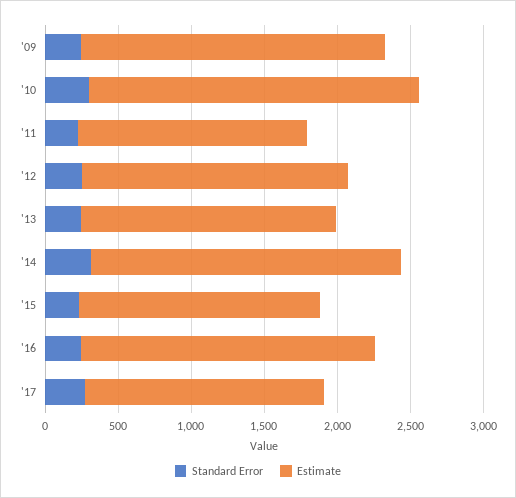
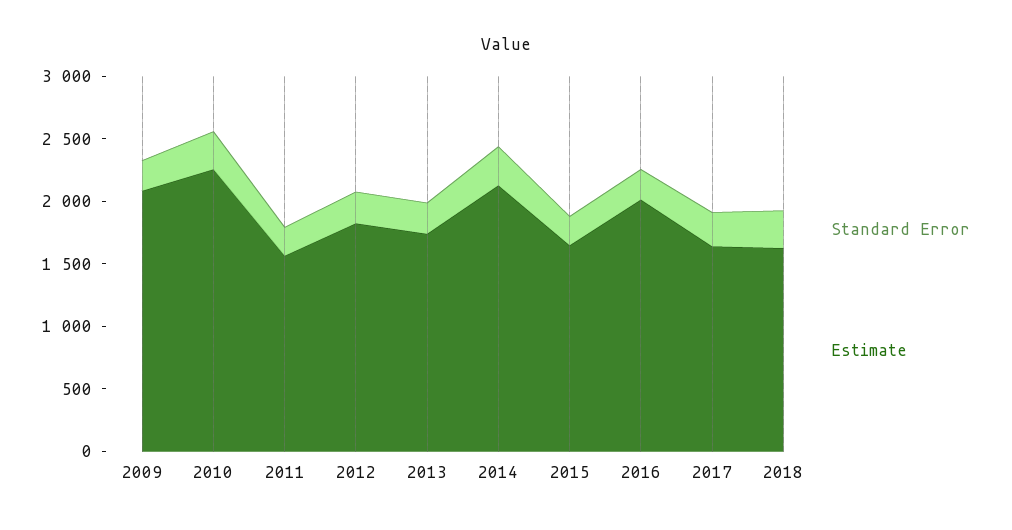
Standard Error, 2018: none -> 300
Estimate, 2018: none -> 1600

